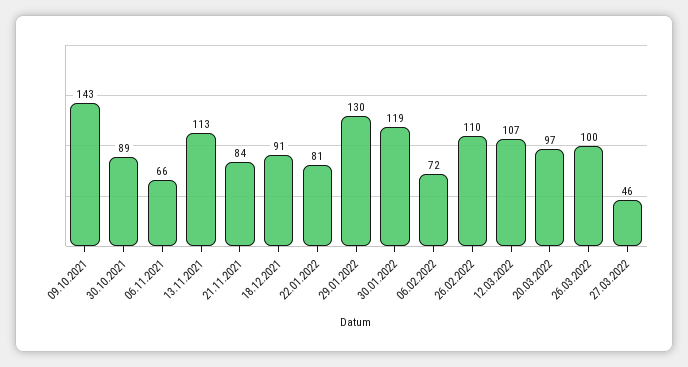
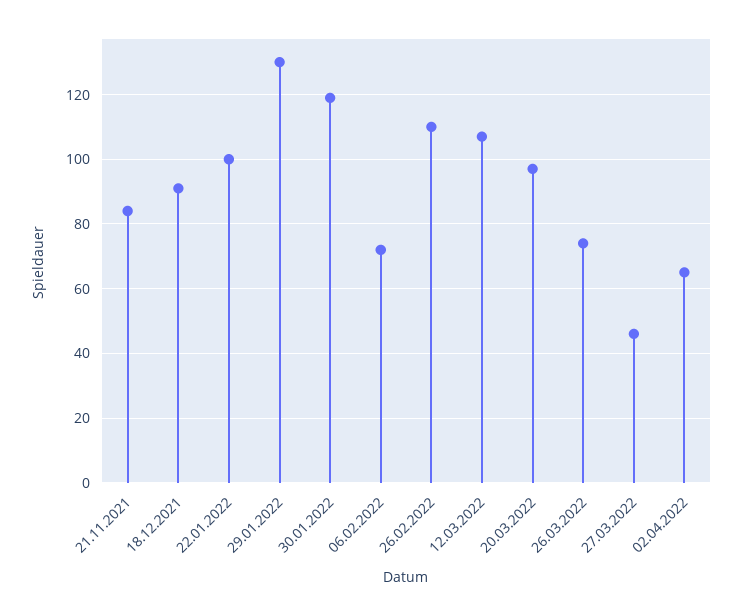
09.10.2021: 143 -> none
30.10.2021: 89 -> none
06.11.2021: 66 -> none
13.11.2021: 113 -> none
22.01.2022: 81 -> 100
26.03.2022: 100 -> 75
02.04.2022: none -> 65

